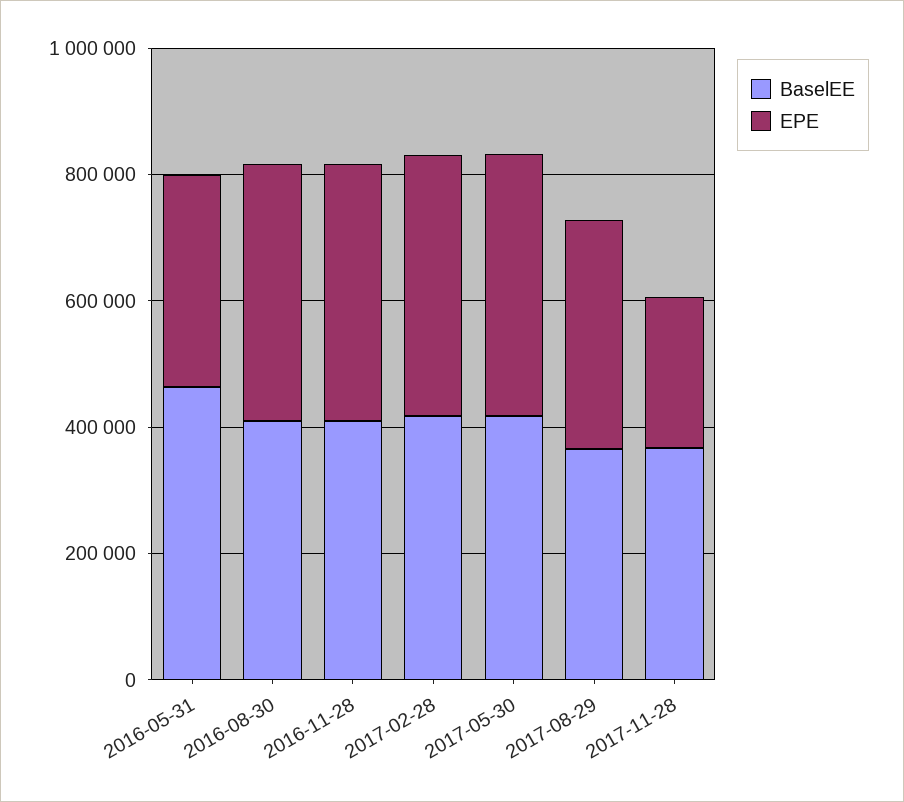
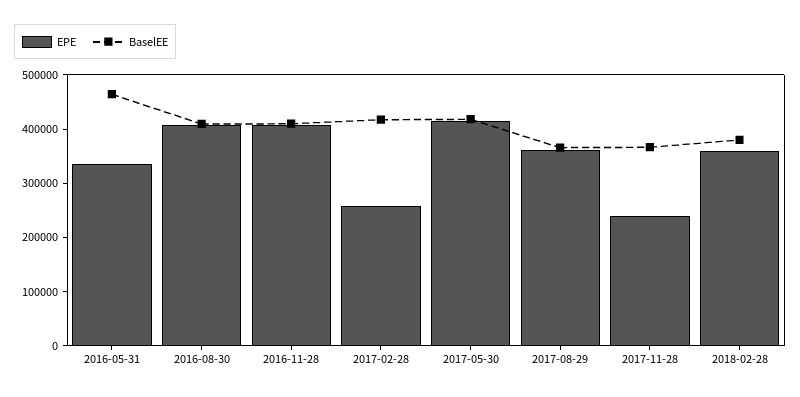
EPE, 2017-02-28: 400000 -> 260000
EPE, 2018-02-28: none -> 360000
BaselEE, 2018-02-28: none -> 380000

